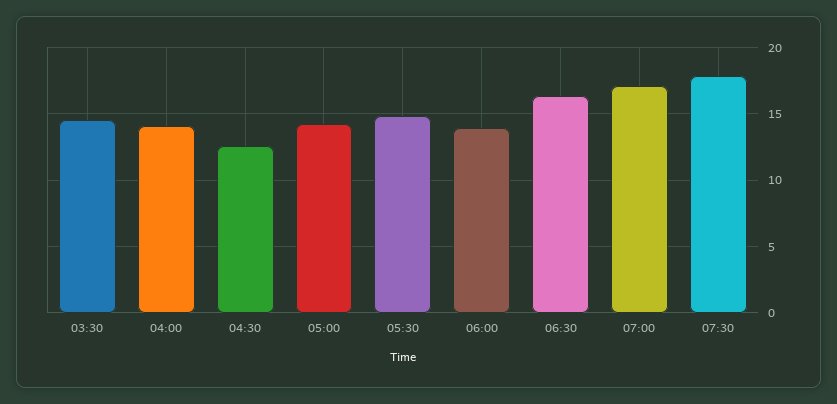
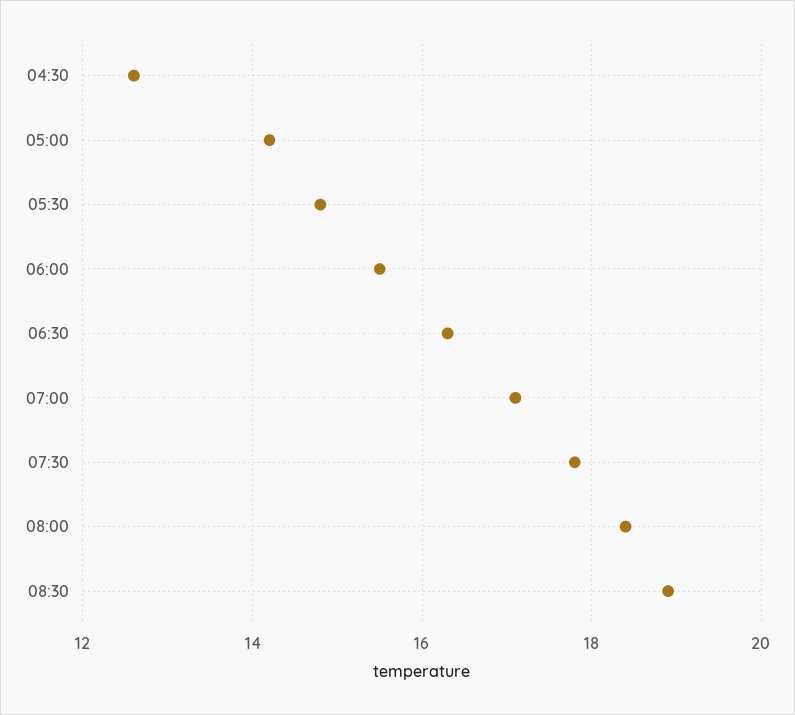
03:30: 14.5 -> none
04:00: 14 -> none
06:00: 14 -> 15.5
08:00: none -> 18.5
08:30: none -> 19

